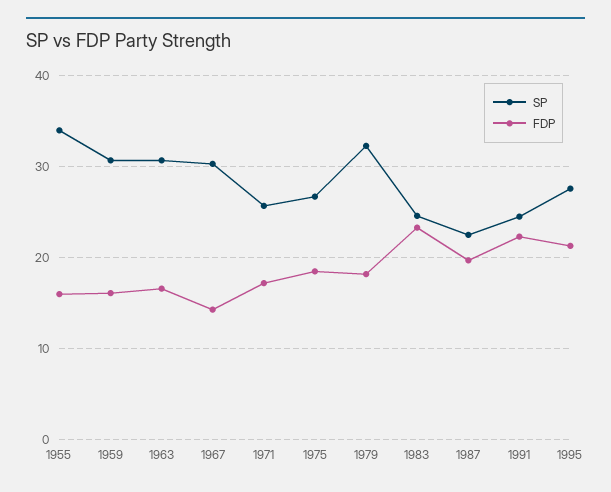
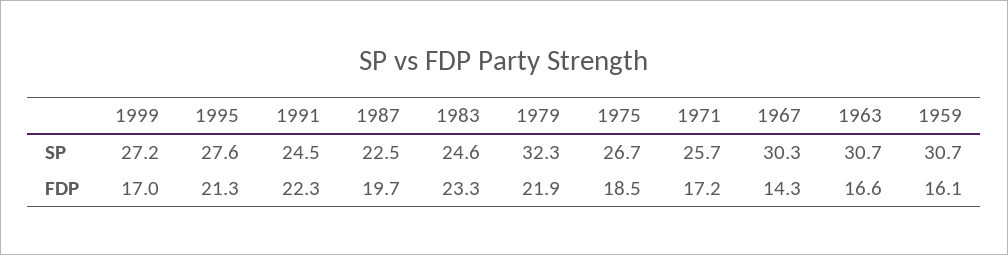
SP, 1955: 34 -> none
FDP, 1955: 16 -> none
FDP, 1979: 18 -> 21.9
SP, 1999: none -> 27.2
FDP, 1999: none -> 17

